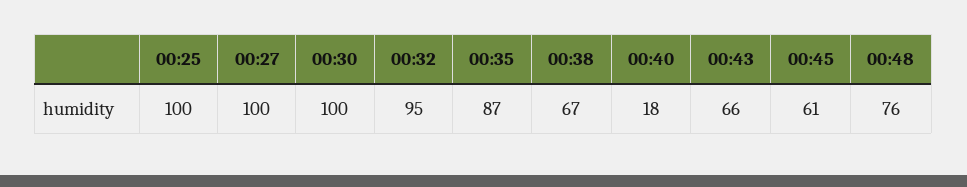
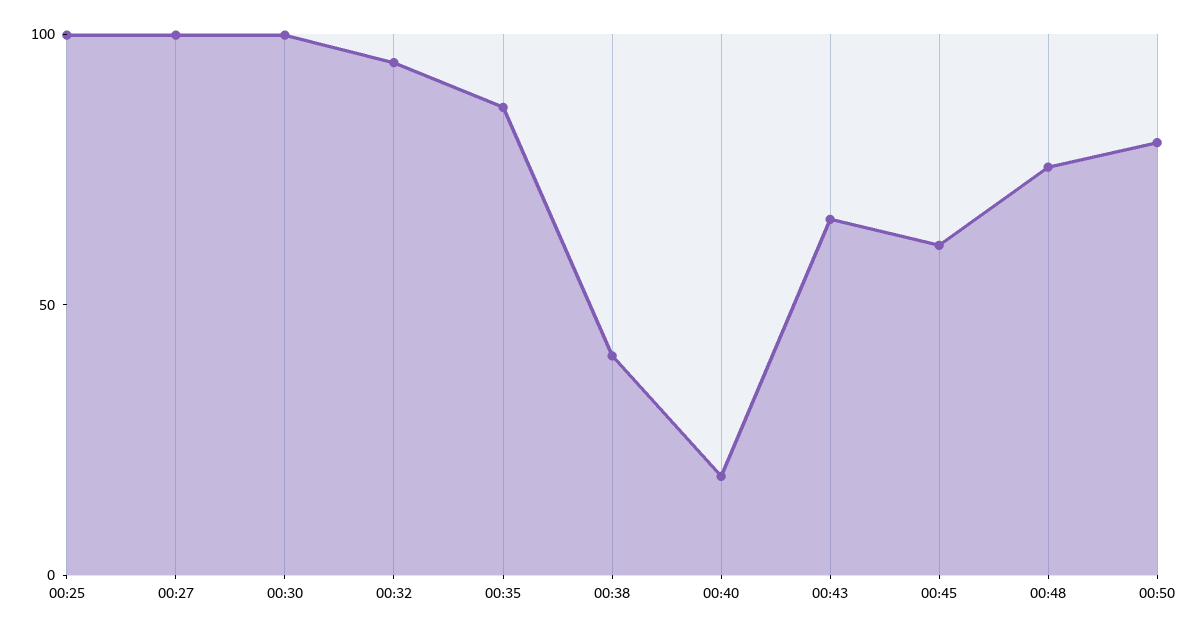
00:38: 67 -> 40
00:50: none -> 80

